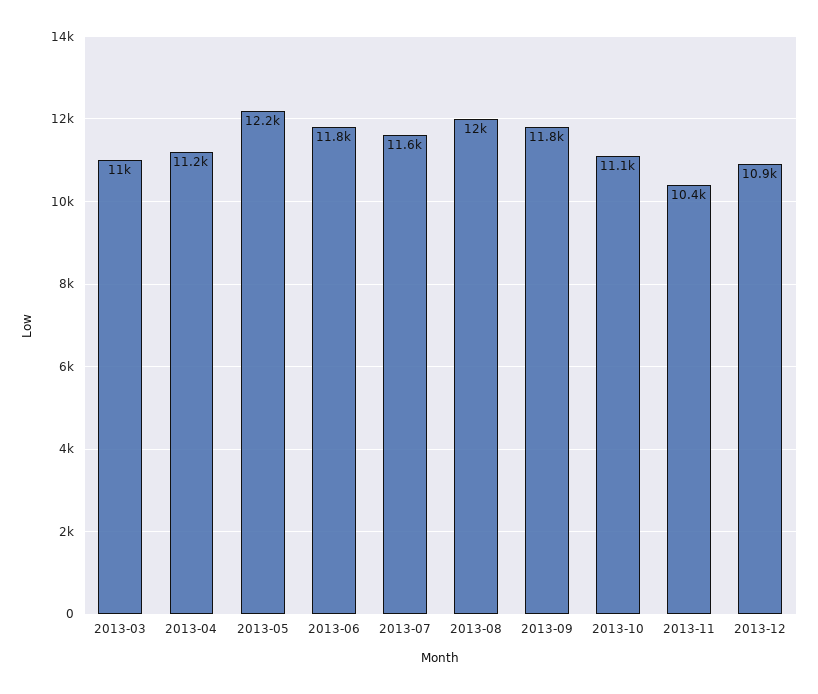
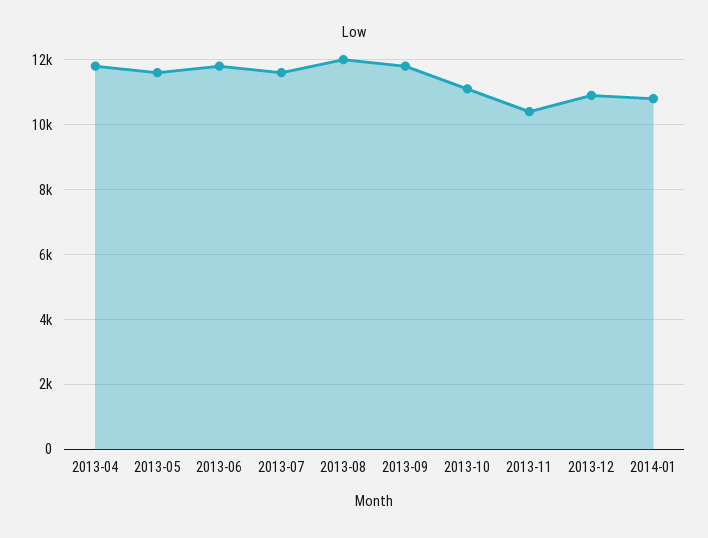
2013-03: 11000 -> none
2013-04: 11200 -> 11800
2013-05: 12200 -> 11600
2014-01: none -> 10800

